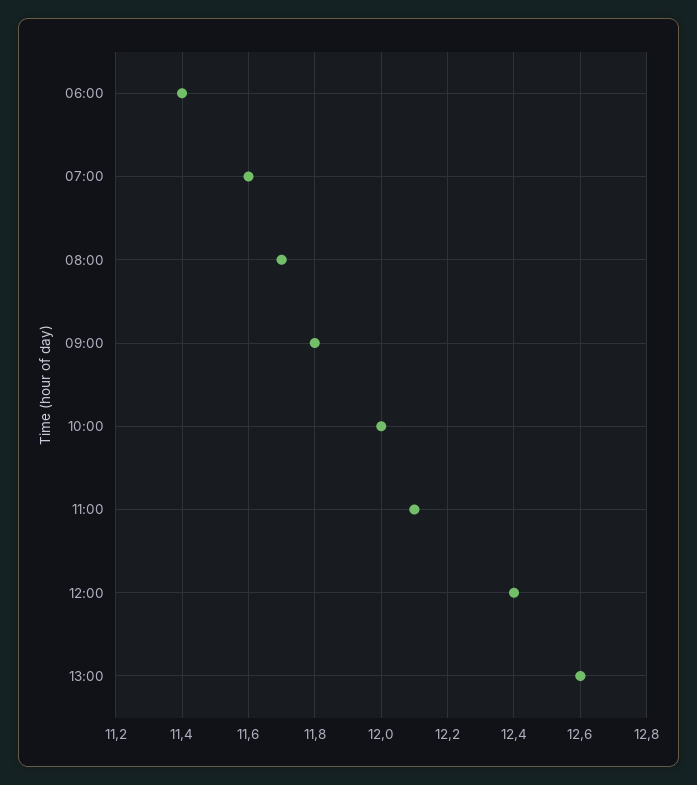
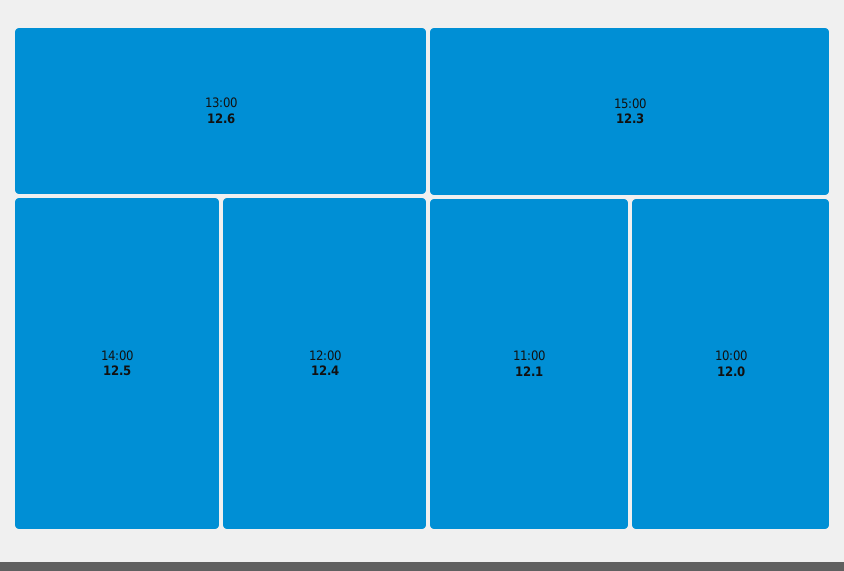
06:00: 11.4 -> none
07:00: 11.6 -> none
08:00: 11.7 -> none
09:00: 11.8 -> none
14:00: none -> 12.5
15:00: none -> 12.3

